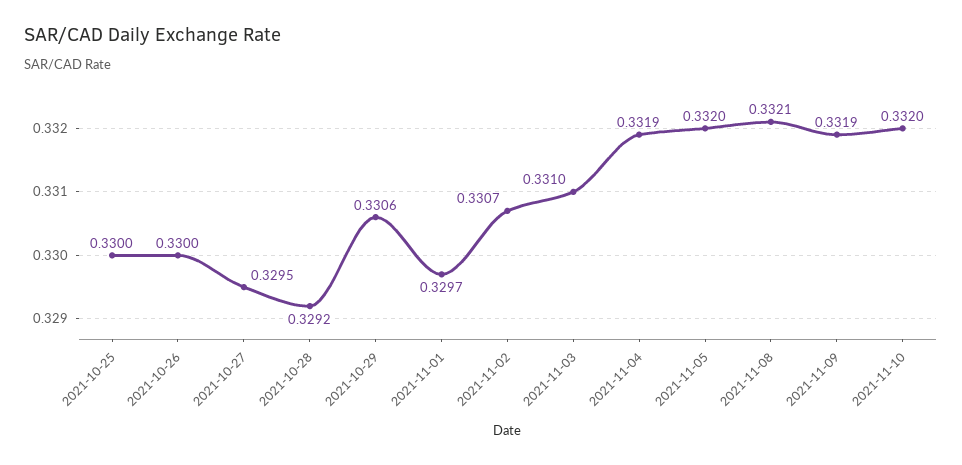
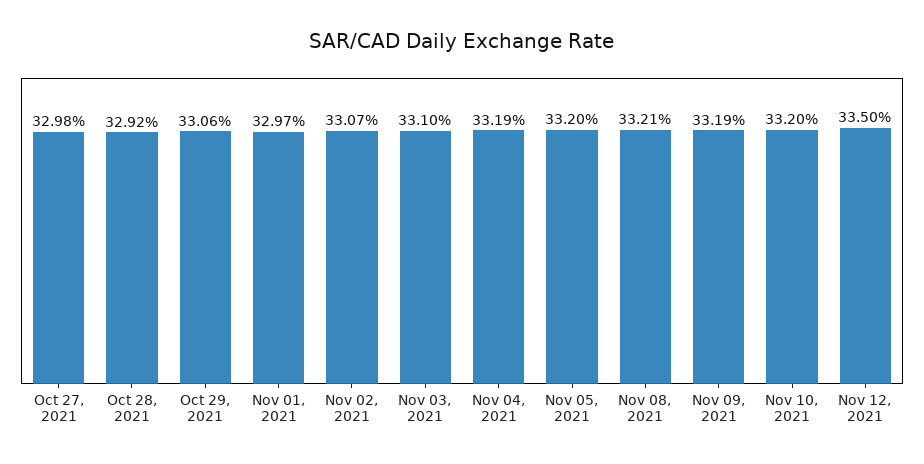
2021-10-25: 0.33 -> none
2021-10-26: 0.33 -> none
2021-10-27: 0.3295 -> 0.3298
Nov 12, 2021: none -> 0.335

